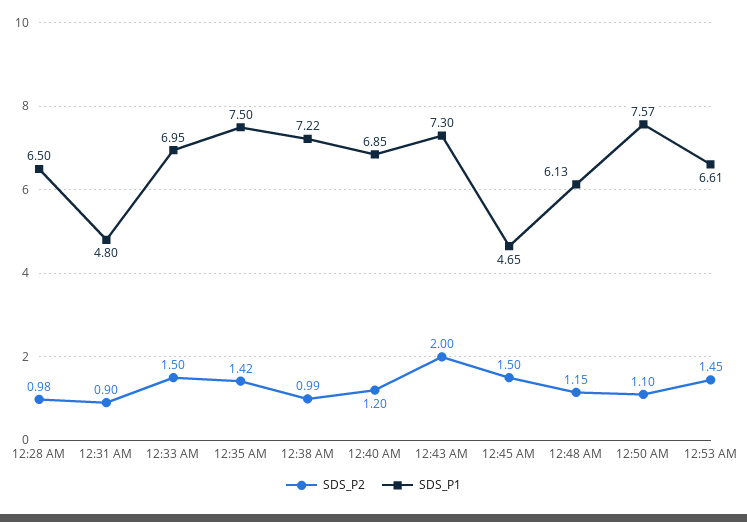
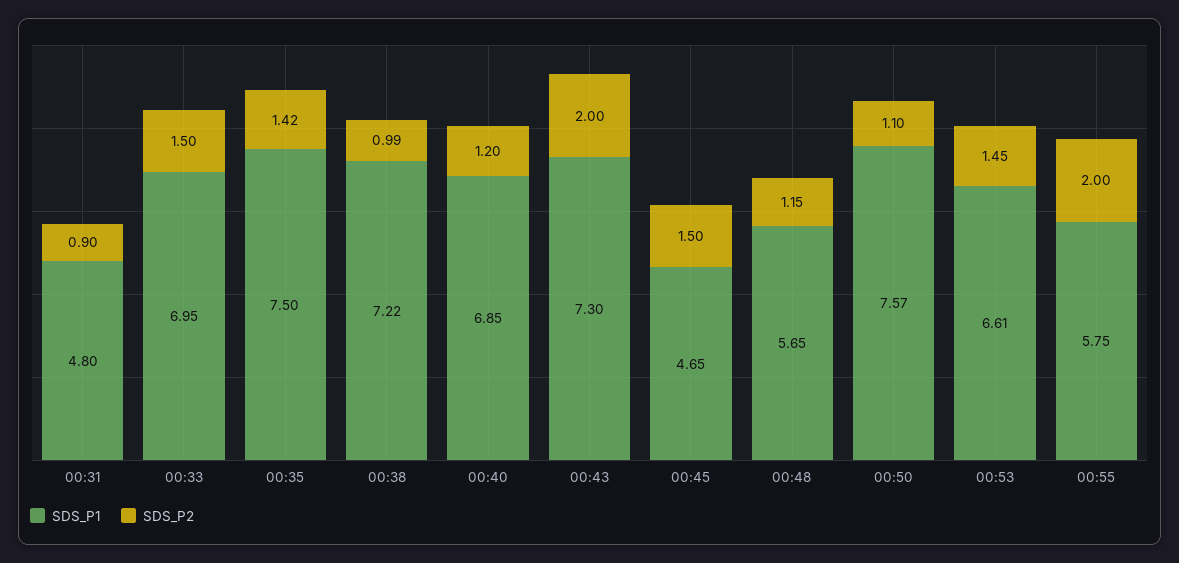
SDS_P2, 12:28 AM: 0.98 -> none
SDS_P1, 12:28 AM: 6.5 -> none
SDS_P1, 12:48 AM: 6.13 -> 5.65
SDS_P1, 00:55: none -> 5.75
SDS_P2, 00:55: none -> 2

